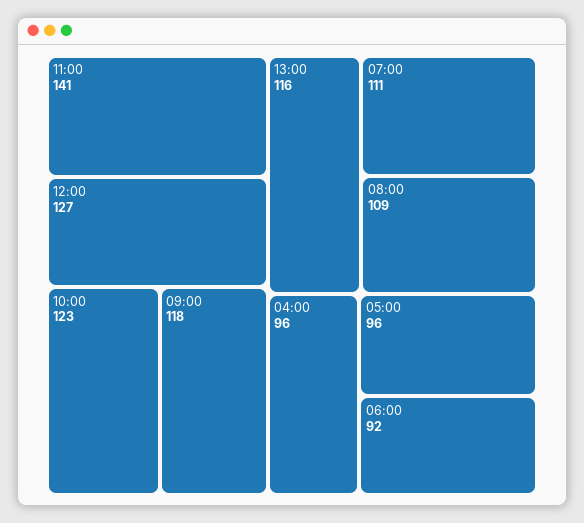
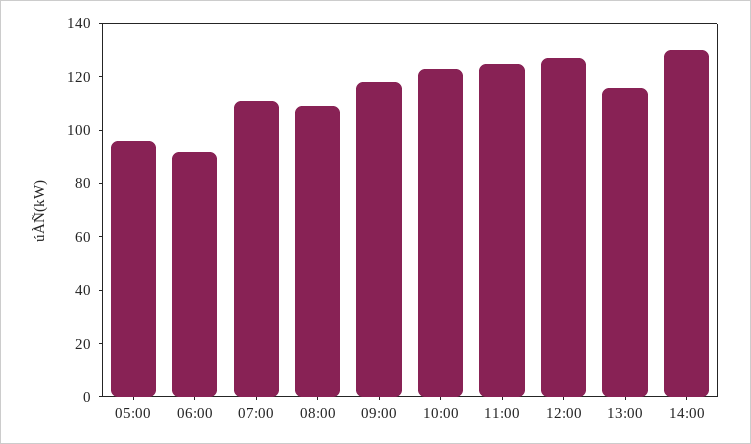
11:00: 141 -> 125
04:00: 96 -> none
14:00: none -> 130

